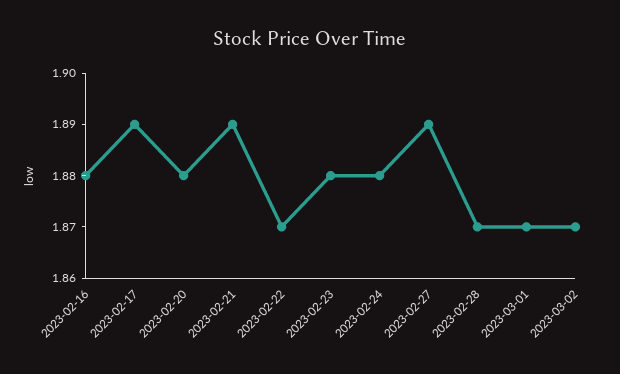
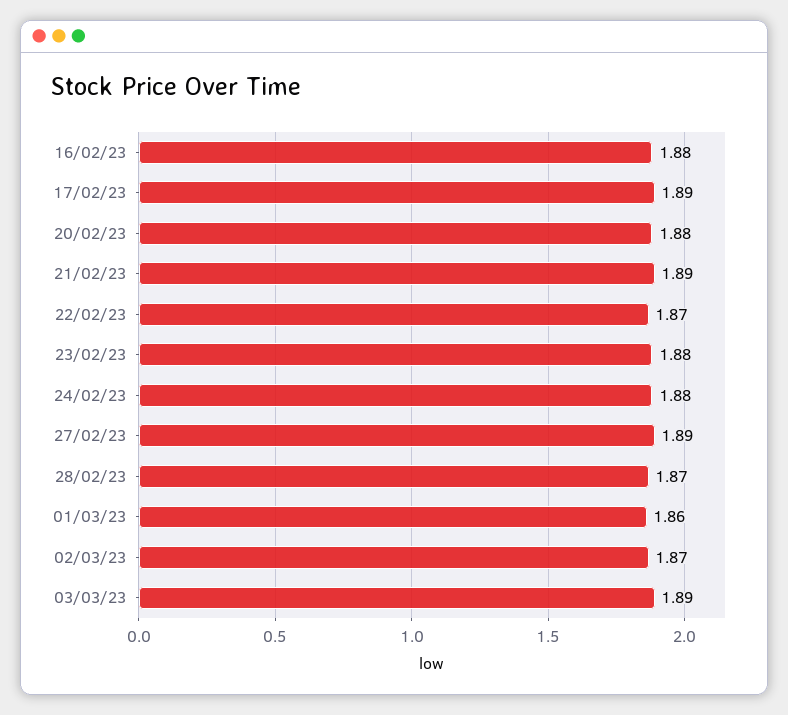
2023-03-01: 1.87 -> 1.86
03/03/23: none -> 1.89

